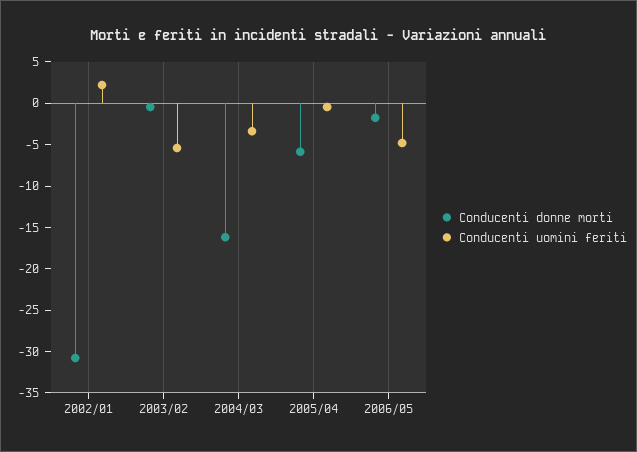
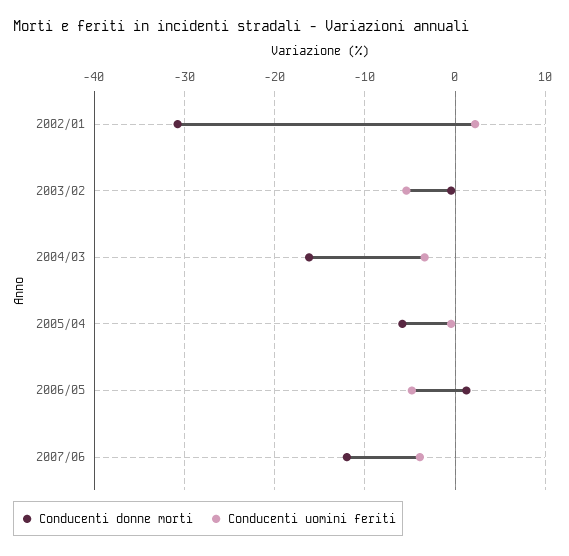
Conducenti donne morti, 2006/05: -2 -> 1
Conducenti donne morti, 2007/06: none -> -12
Conducenti uomini feriti, 2007/06: none -> -4

